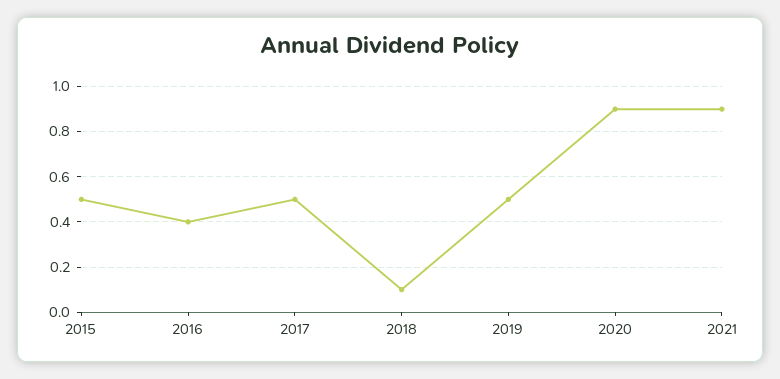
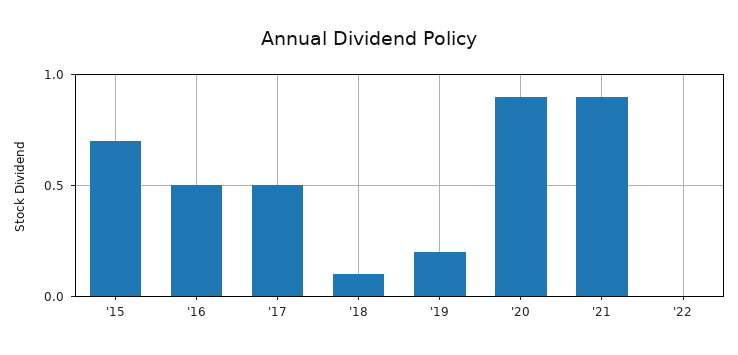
2015: 0.5 -> 0.7
2016: 0.4 -> 0.5
2019: 0.5 -> 0.2
'22: none -> 0

